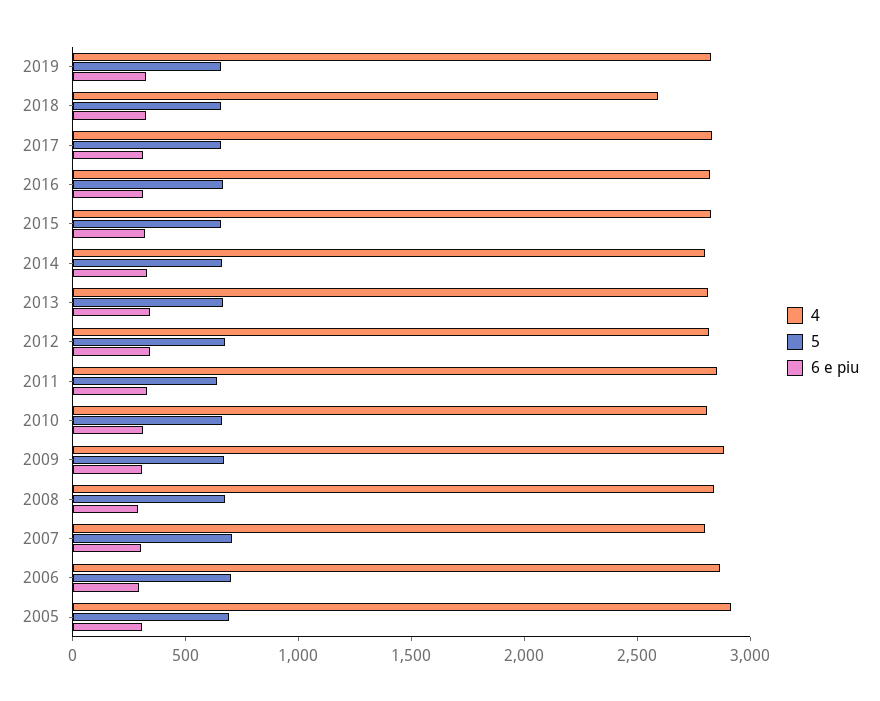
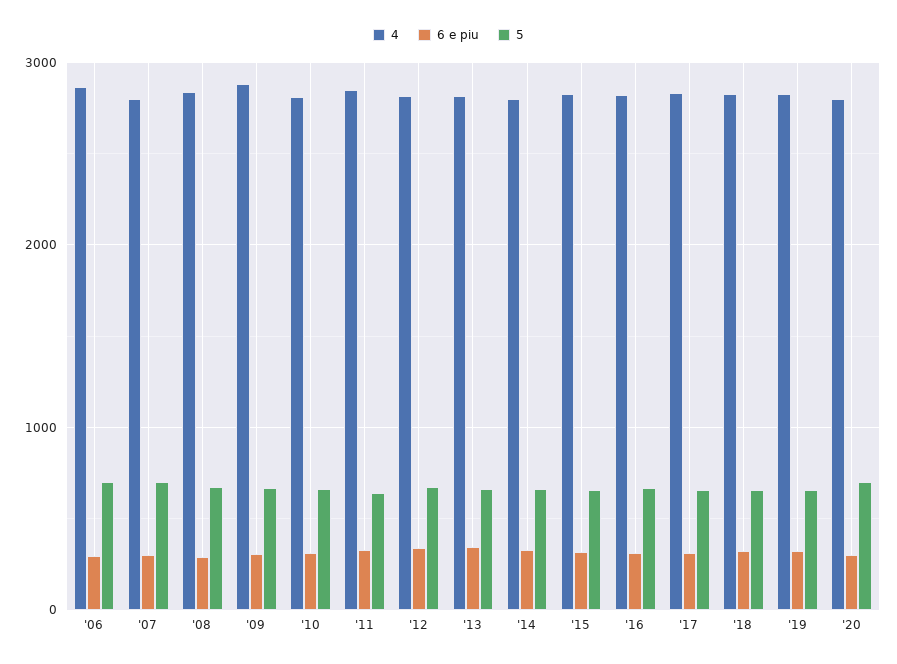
4, 2018: 2600 -> 2800
4, 2005: 2900 -> none
5, 2005: 700 -> none
6 e piu, 2005: 300 -> none
4, '20: none -> 2800
6 e piu, '20: none -> 300
5, '20: none -> 700

